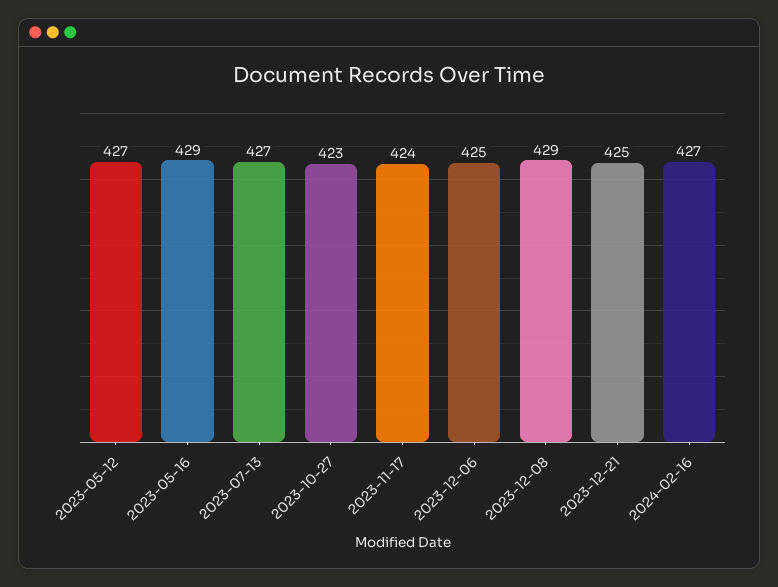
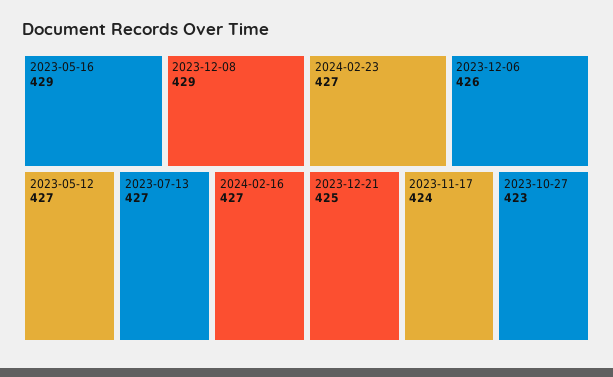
2023-12-06: 425 -> 426
2024-02-23: none -> 427

